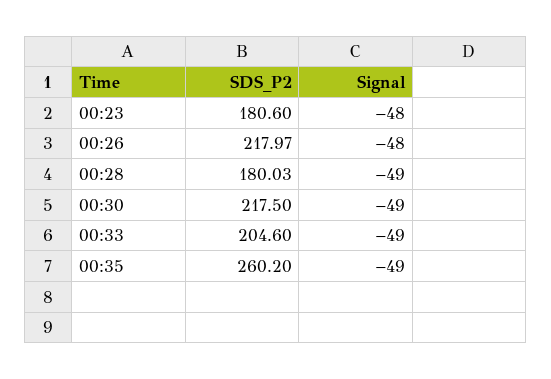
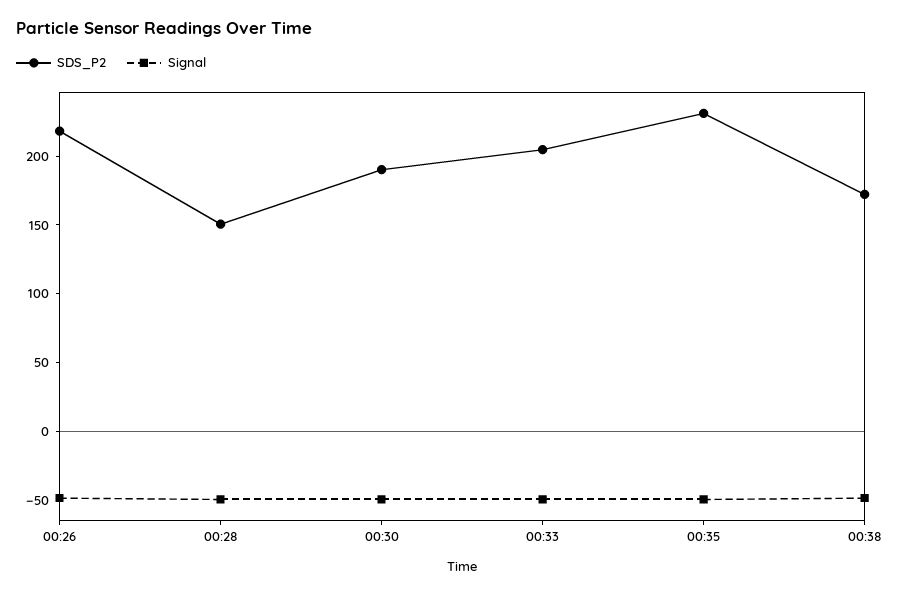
SDS_P2, 00:23: 180.6 -> none
Signal, 00:23: -48 -> none
SDS_P2, 00:28: 180.03 -> 150
SDS_P2, 00:30: 217.5 -> 190
SDS_P2, 00:35: 260.2 -> 230
SDS_P2, 00:38: none -> 170
Signal, 00:38: none -> -50

